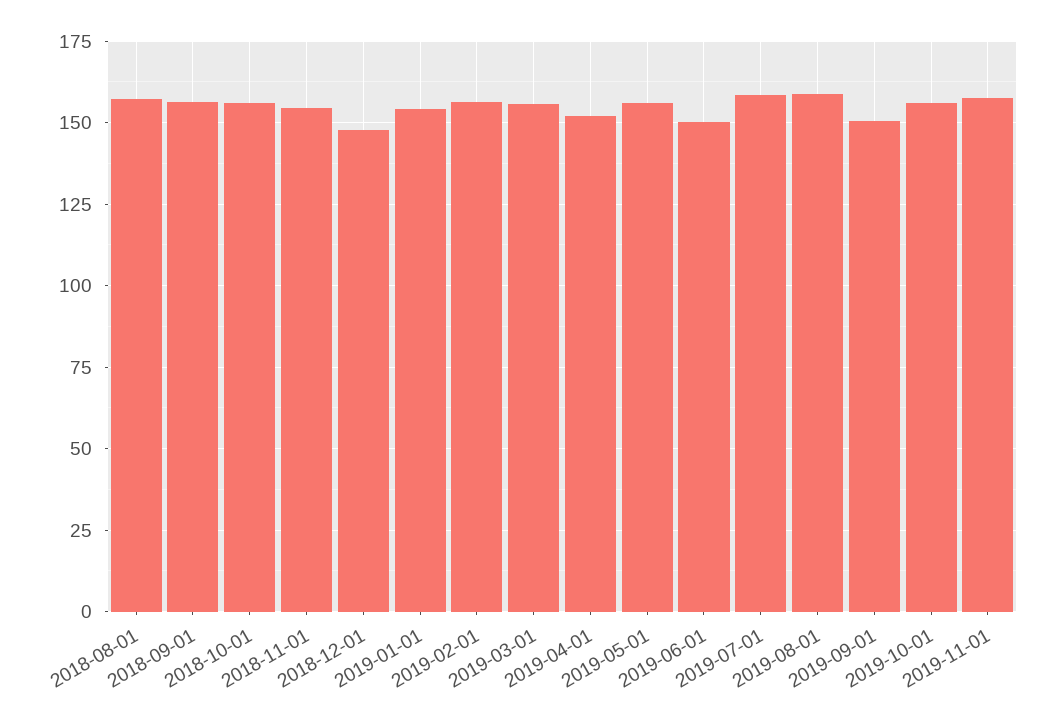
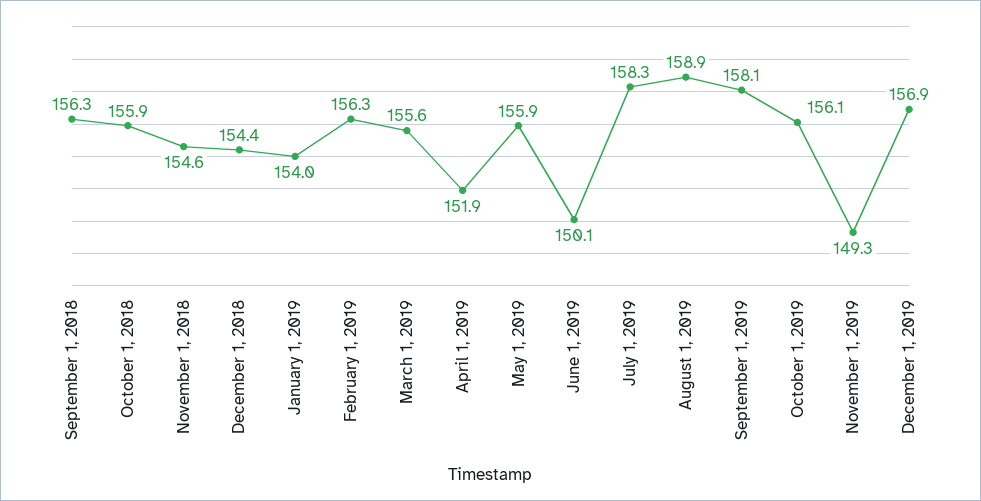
2018-08-01: 157.5 -> none
2018-12-01: 147.5 -> 154.4
2019-09-01: 150 -> 158.1
2019-11-01: 157.5 -> 149.3
December 1, 2019: none -> 156.9

